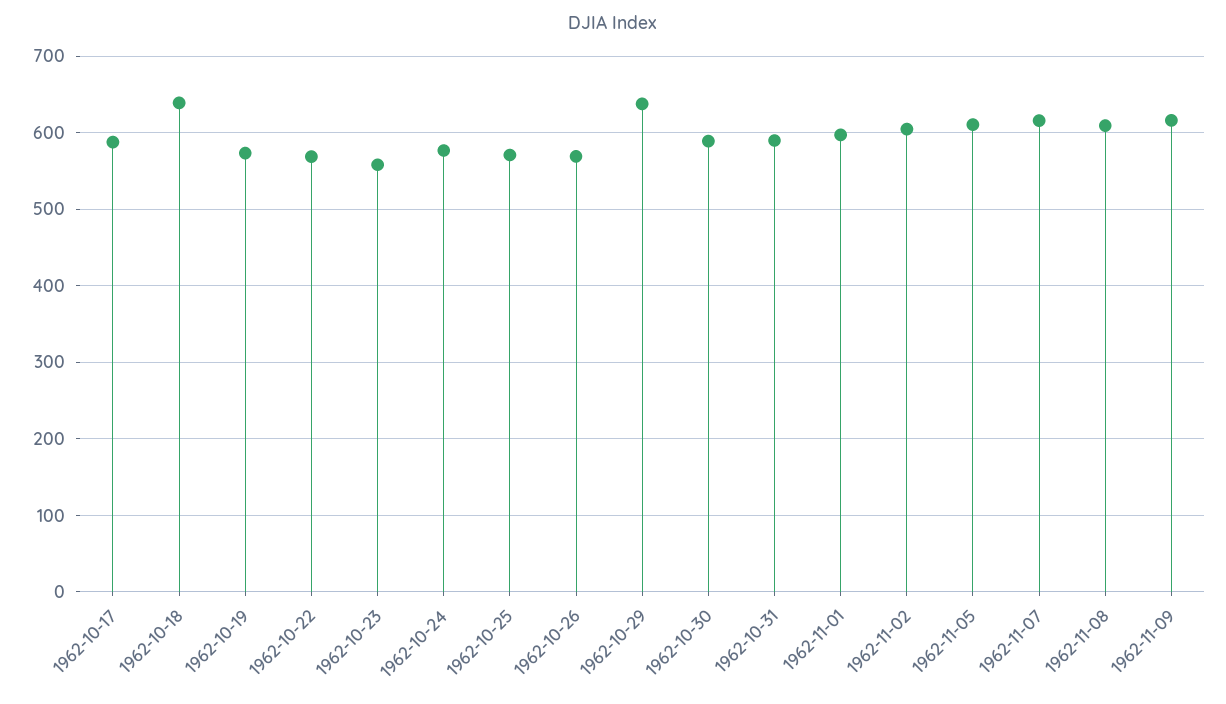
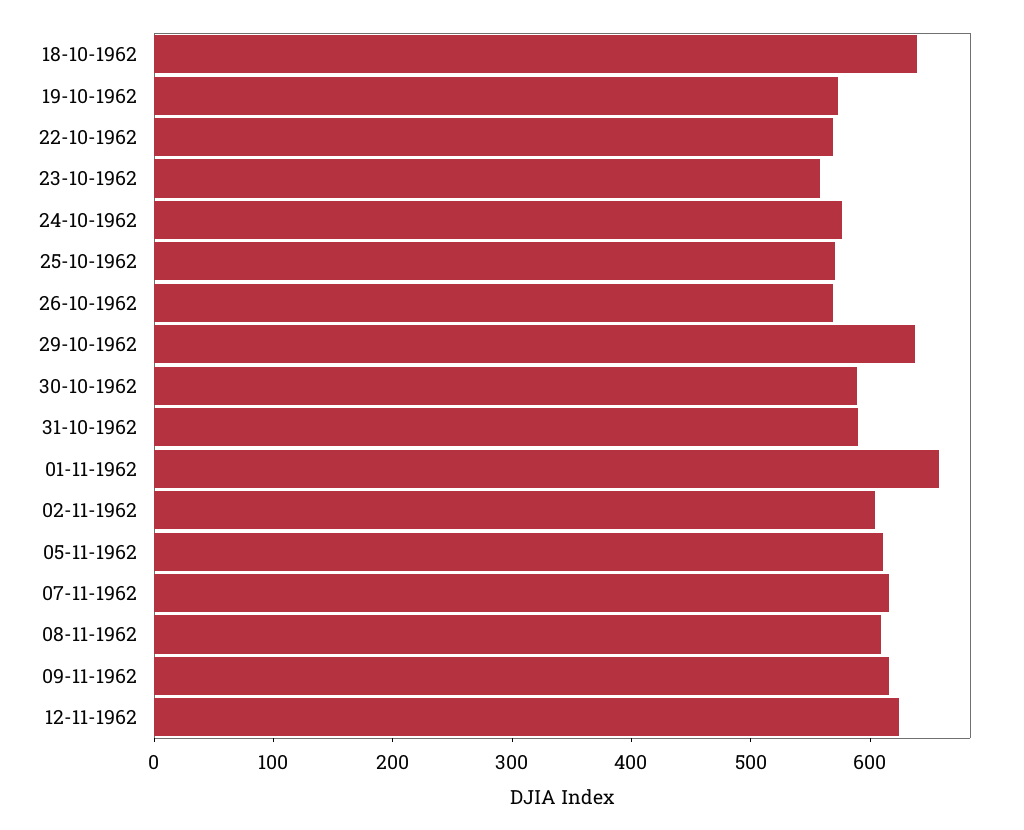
1962-10-17: 590 -> none
1962-11-01: 600 -> 660
12-11-1962: none -> 620

